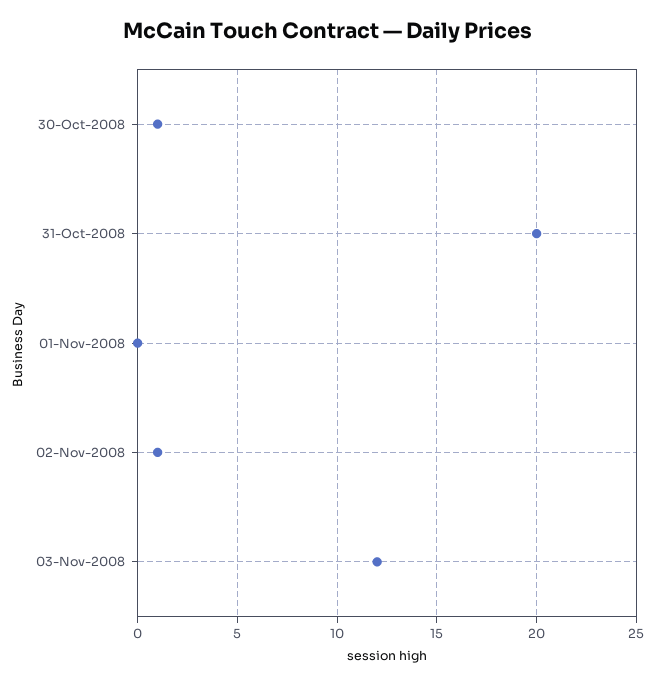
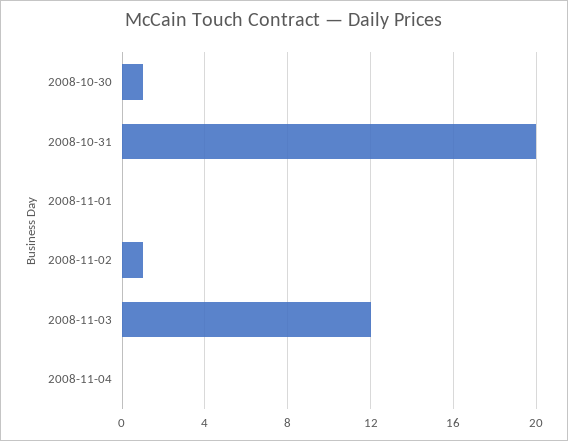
2008-11-04: none -> 0

